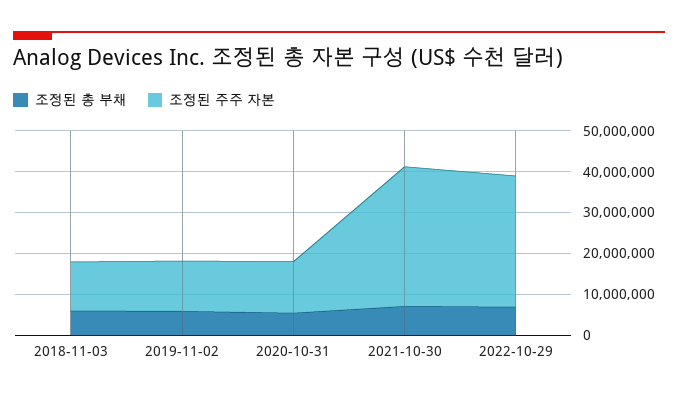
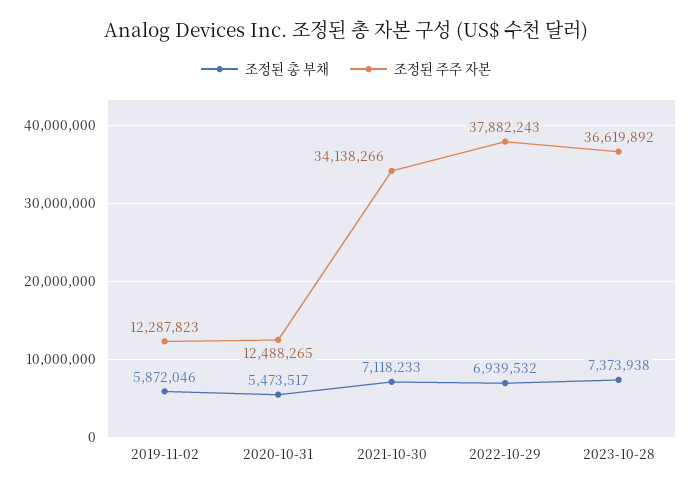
조정된 총 부채, 2018-11-03: 6000000 -> none
조정된 주주 자본, 2018-11-03: 12000000 -> none
조정된 주주 자본, 2022-10-29: 32000000 -> 37882243
조정된 총 부채, 2023-10-28: none -> 7373938
조정된 주주 자본, 2023-10-28: none -> 36619892

